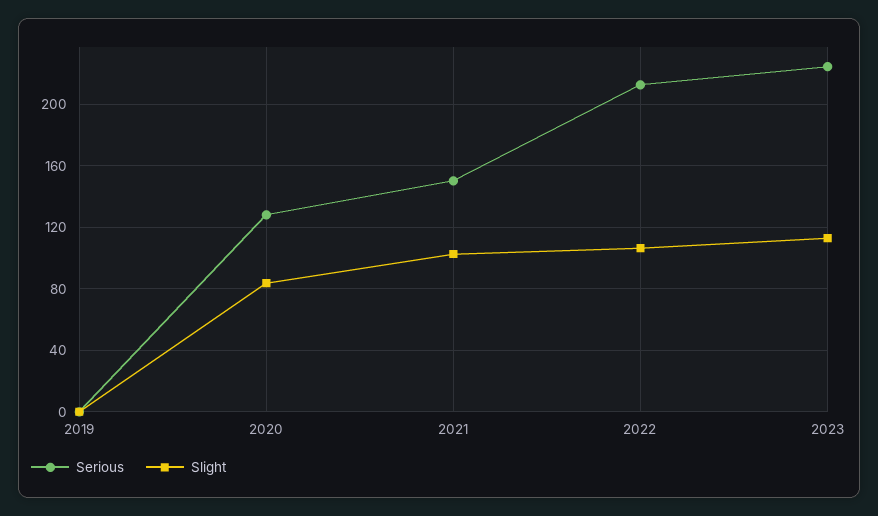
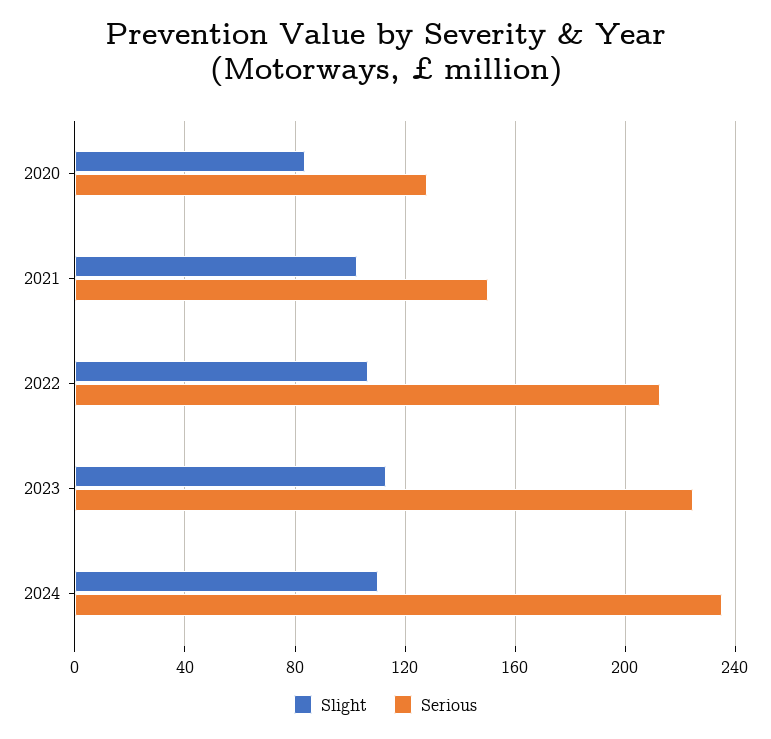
Serious, 2019: 0 -> none
Slight, 2019: 0 -> none
Slight, 2024: none -> 110
Serious, 2024: none -> 235

